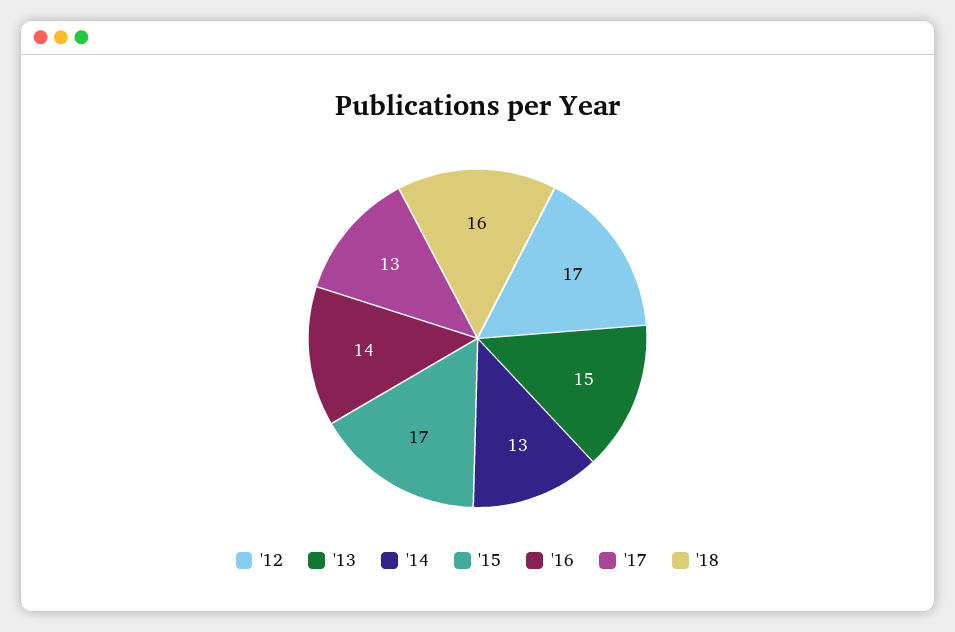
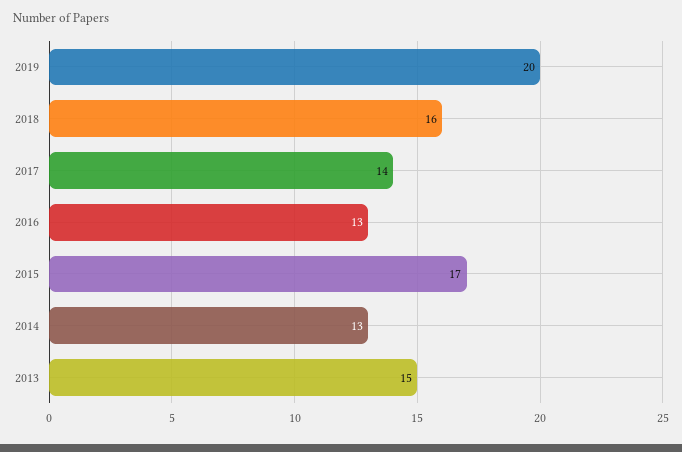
'12: 17 -> none
'16: 14 -> 13
'17: 13 -> 14
2019: none -> 20

